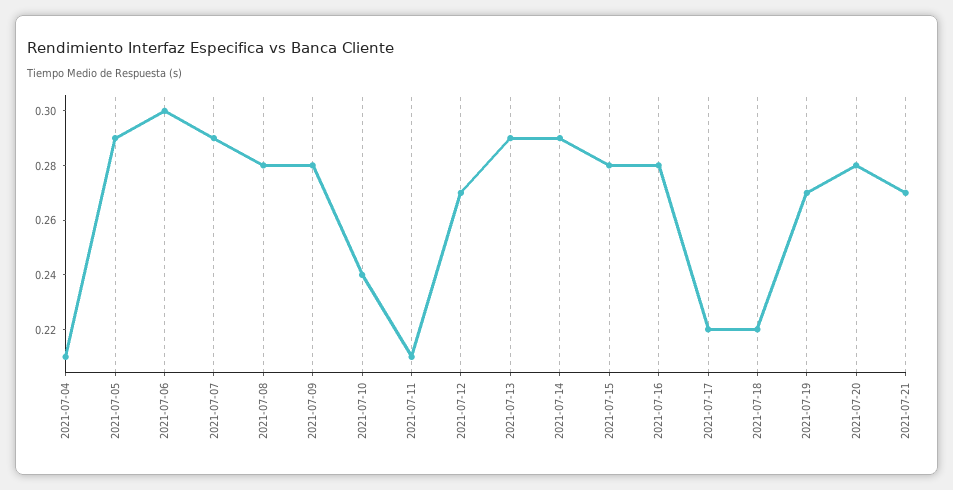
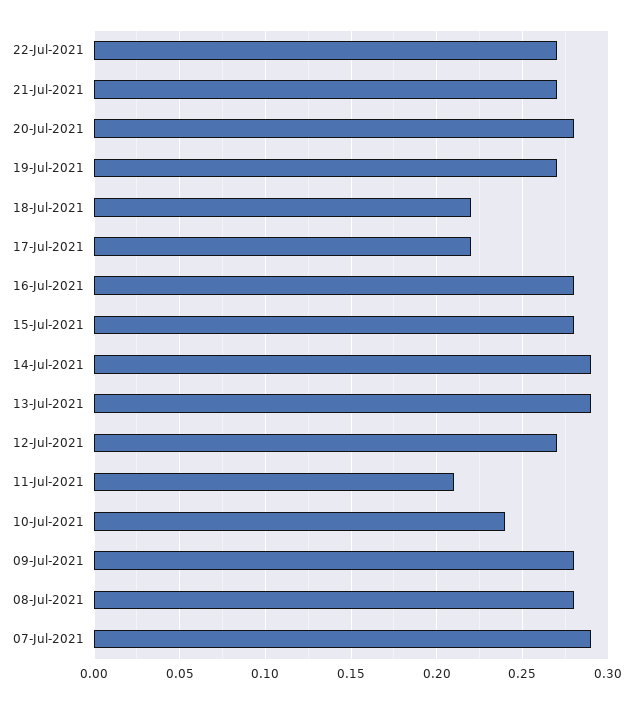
2021-07-04: 0.21 -> none
2021-07-05: 0.29 -> none
2021-07-06: 0.3 -> none
22-Jul-2021: none -> 0.27

